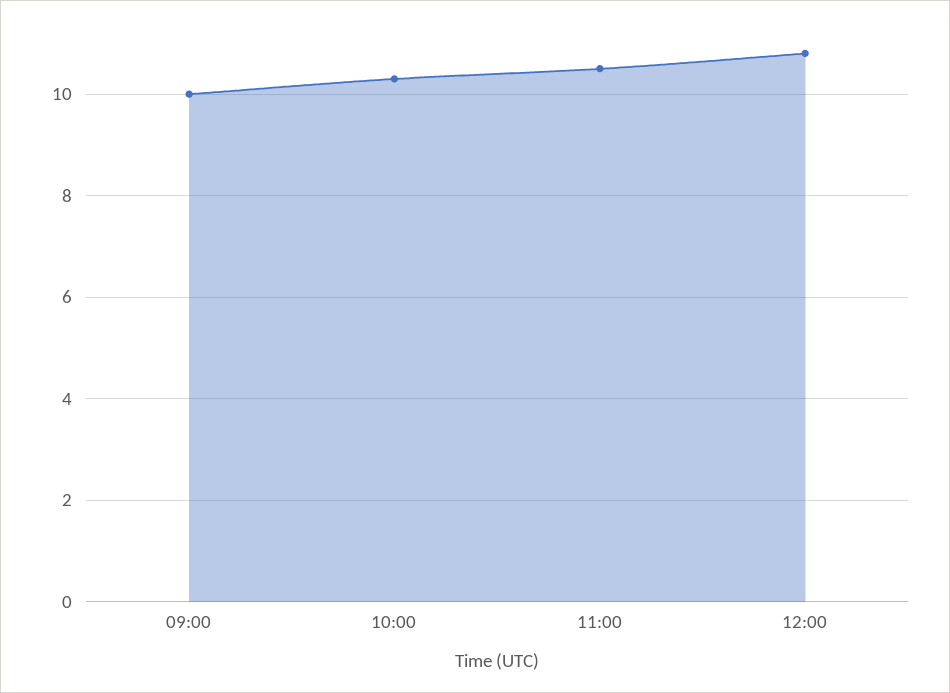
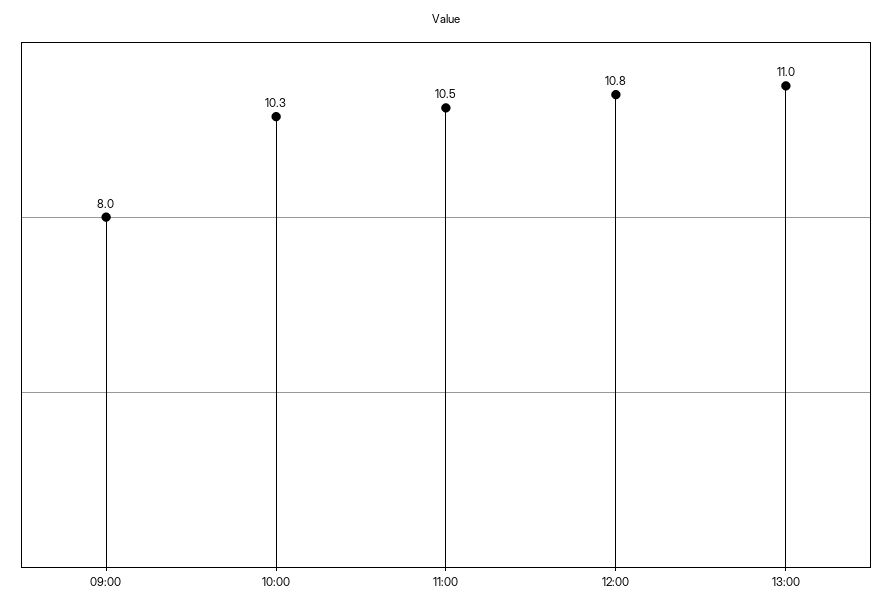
09:00: 10 -> 8
13:00: none -> 11

